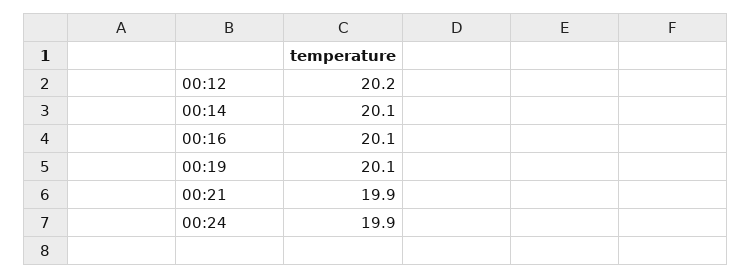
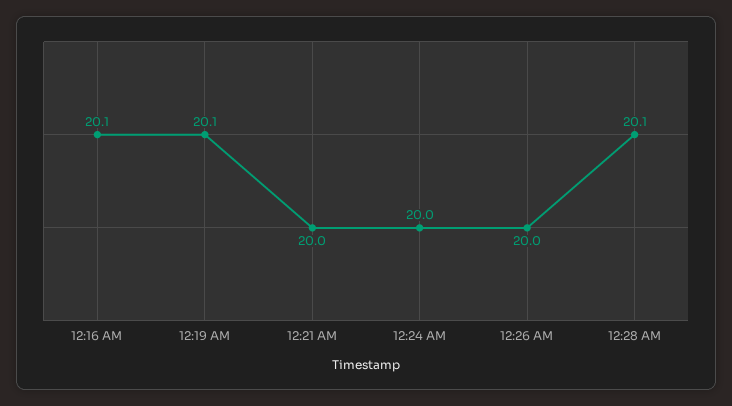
00:12: 20.2 -> none
00:14: 20.1 -> none
00:21: 19.9 -> 20
00:24: 19.9 -> 20
12:26 AM: none -> 20
12:28 AM: none -> 20.1

